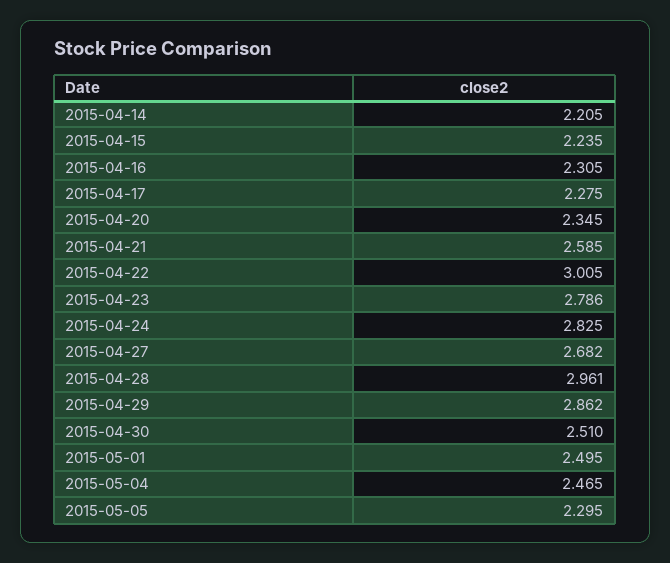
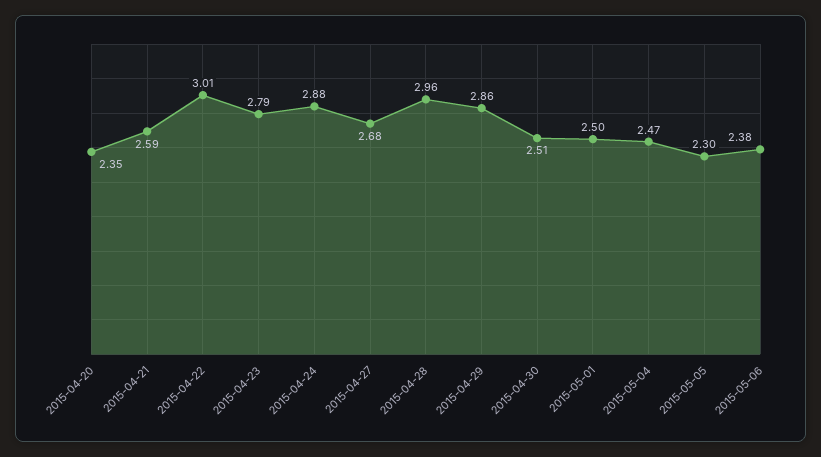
2015-04-14: 2.205 -> none
2015-04-15: 2.235 -> none
2015-04-16: 2.305 -> none
2015-04-17: 2.275 -> none
2015-04-24: 2.825 -> 2.88
2015-05-06: none -> 2.38

